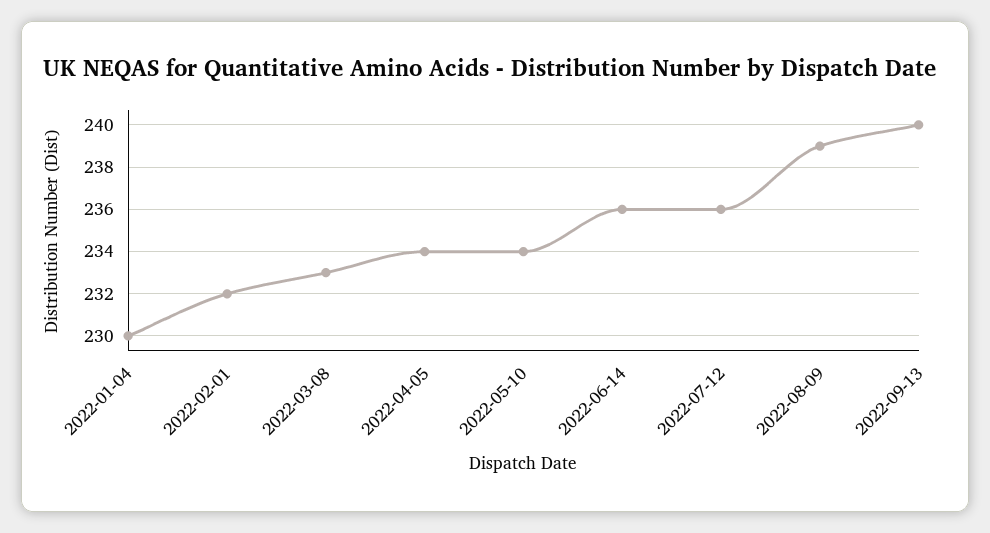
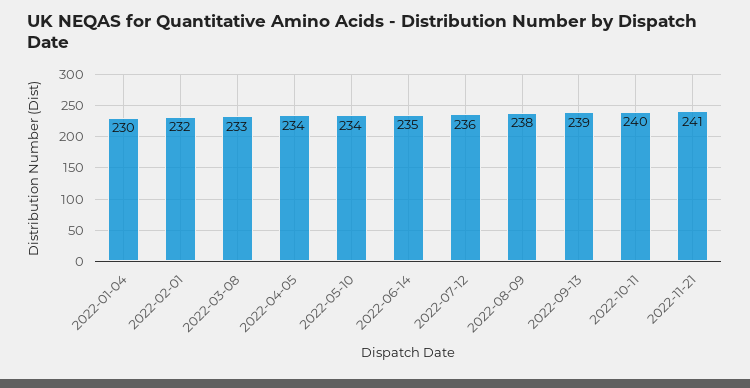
2022-06-14: 236 -> 235
2022-08-09: 239 -> 238
2022-09-13: 240 -> 239
2022-10-11: none -> 240
2022-11-21: none -> 241

